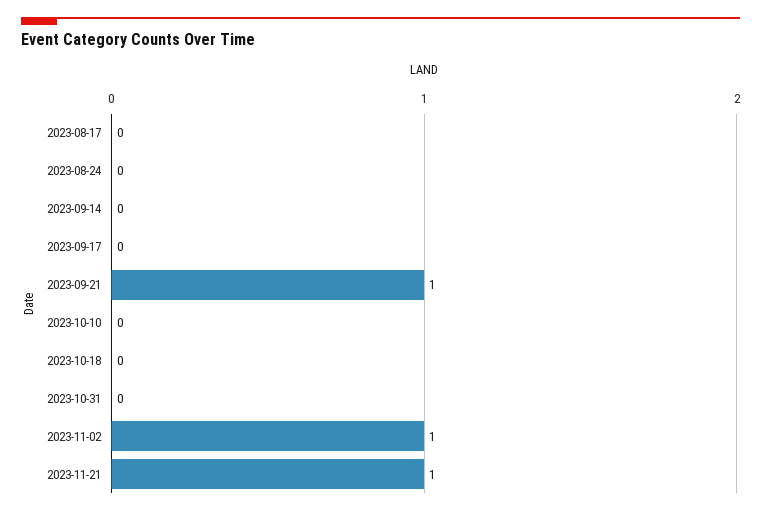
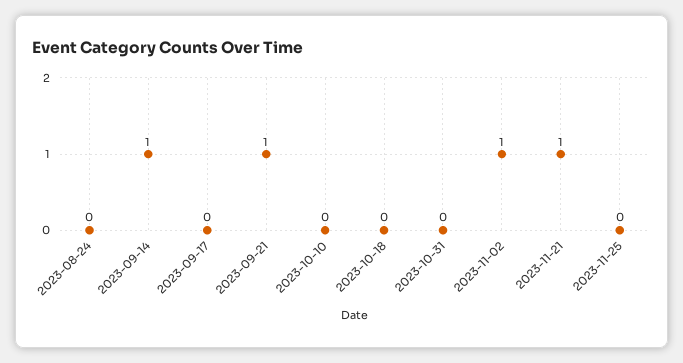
2023-08-17: 0 -> none
2023-09-14: 0 -> 1
2023-11-25: none -> 0

